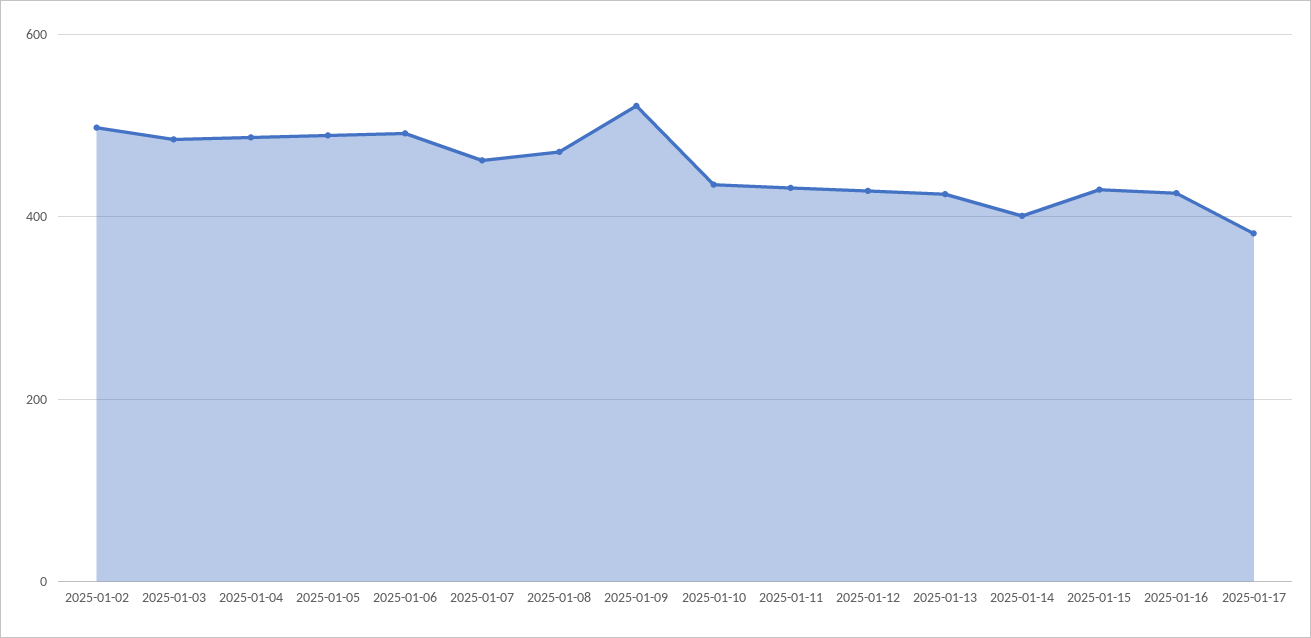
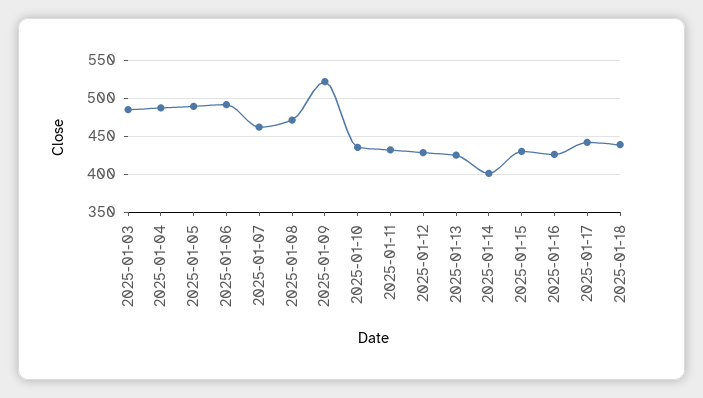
2025-01-02: 500 -> none
2025-01-17: 380 -> 440
2025-01-18: none -> 440

